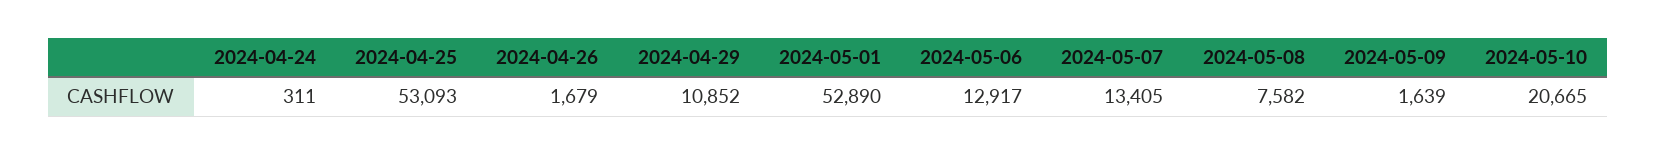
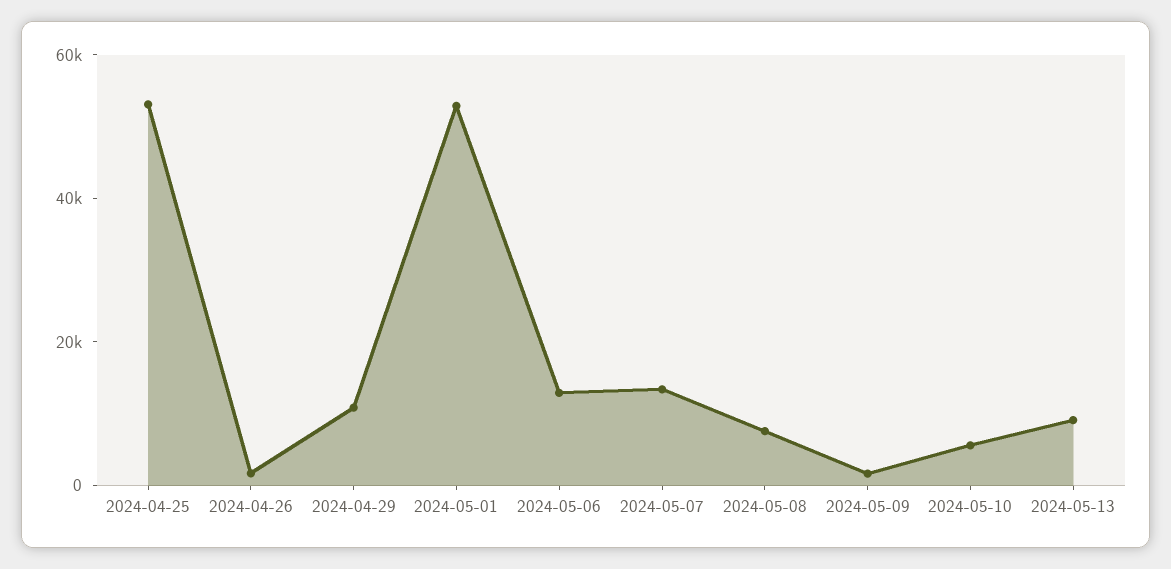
2024-04-24: 311 -> none
2024-05-10: 20665 -> 5000
2024-05-13: none -> 10000

